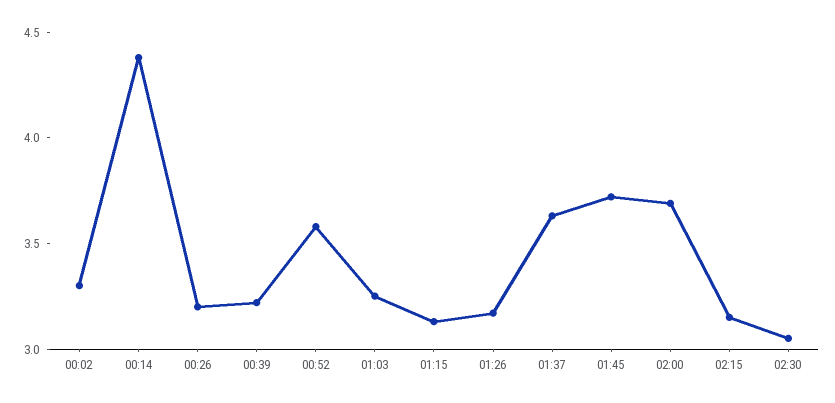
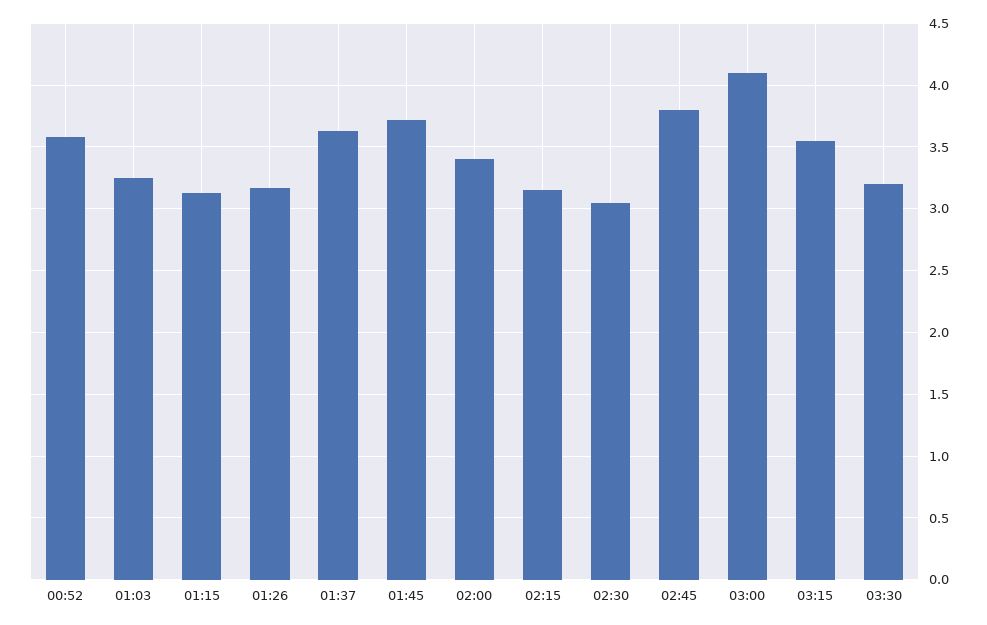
00:02: 3.3 -> none
00:14: 4.4 -> none
00:26: 3.2 -> none
00:39: 3.2 -> none
02:00: 3.7 -> 3.4
02:45: none -> 3.8
03:00: none -> 4.1
03:15: none -> 3.55
03:30: none -> 3.2

